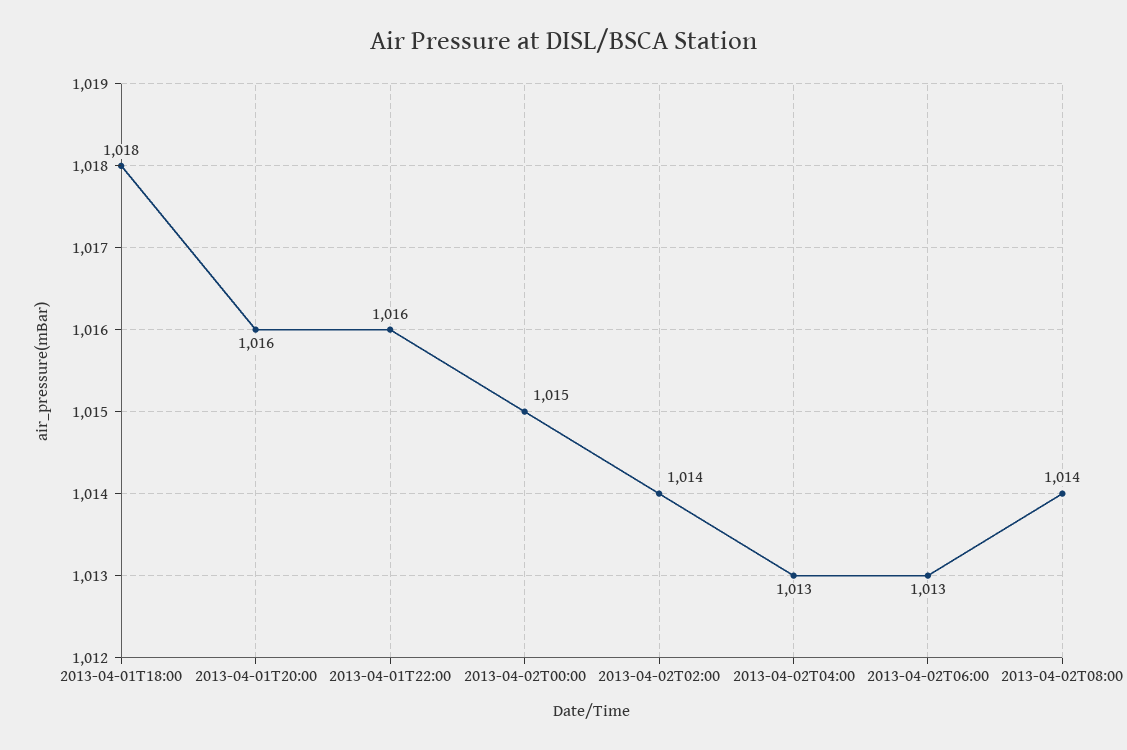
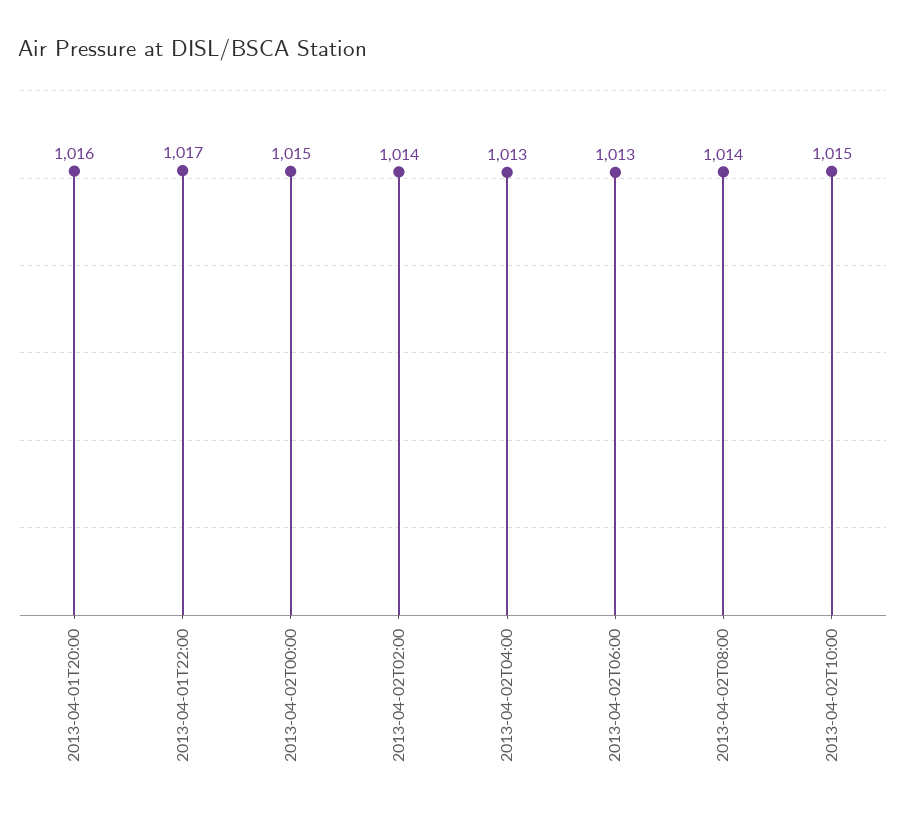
2013-04-01T18:00: 1018 -> none
2013-04-01T22:00: 1016 -> 1017
2013-04-02T10:00: none -> 1015

